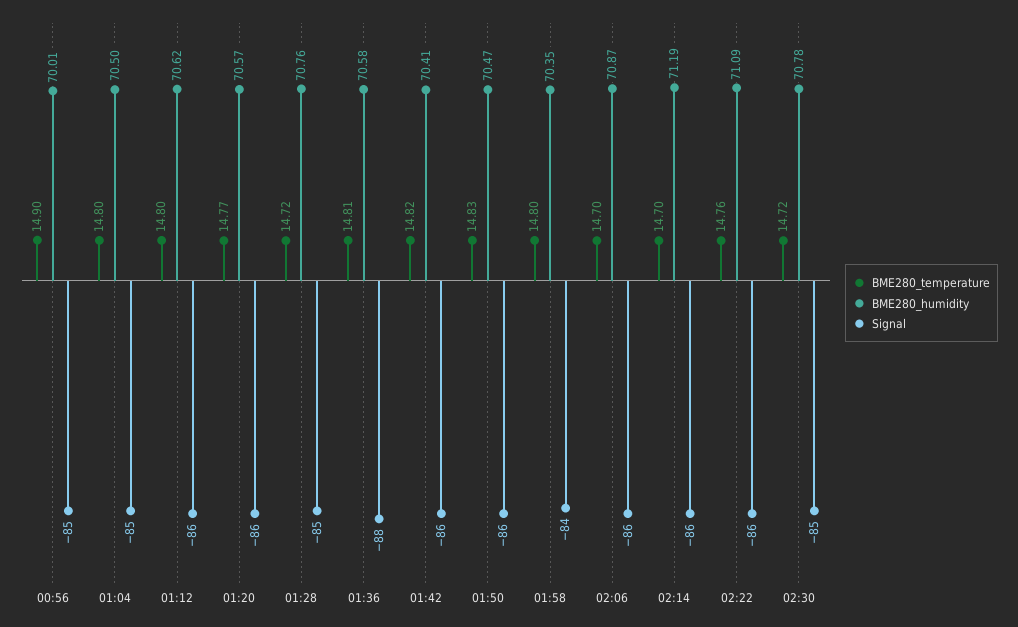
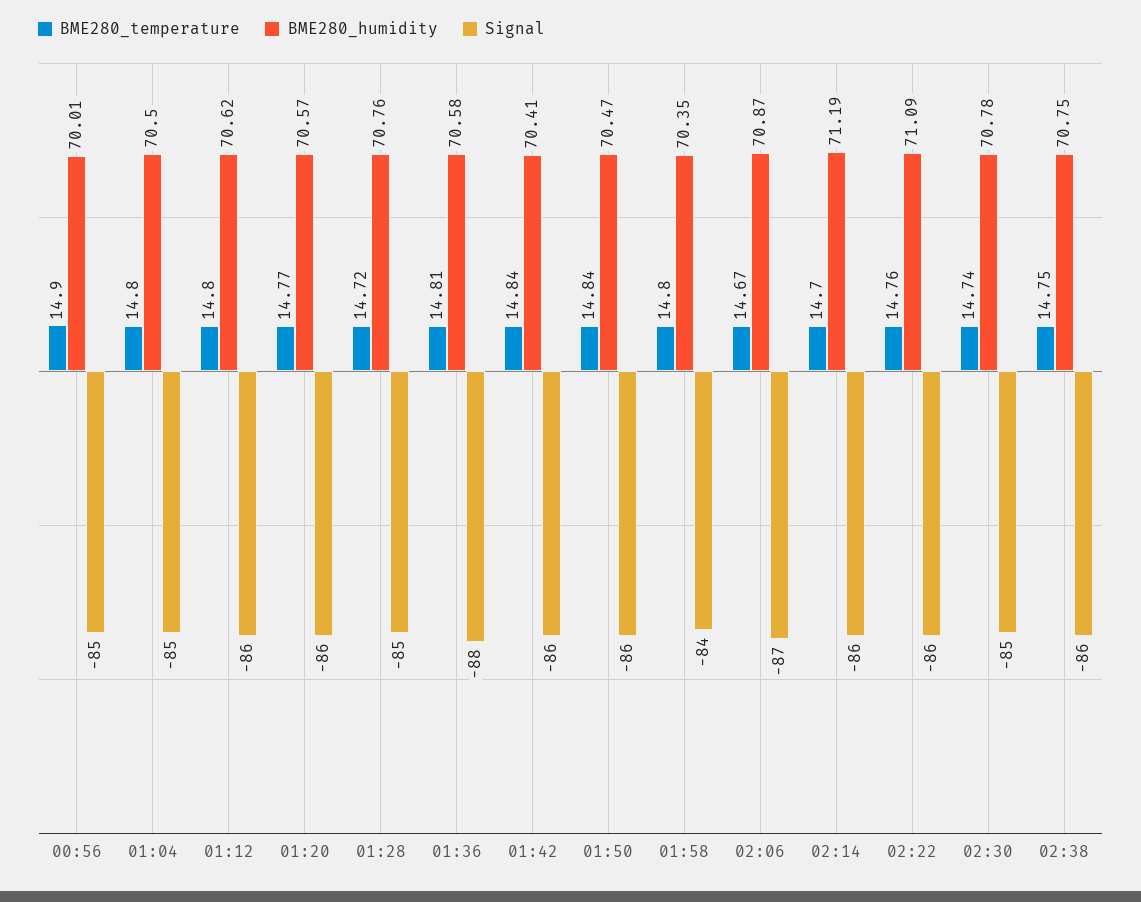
BME280_temperature, 01:42: 14.82 -> 14.84
BME280_temperature, 01:50: 14.83 -> 14.84
BME280_temperature, 02:06: 14.7 -> 14.67
Signal, 02:06: -86 -> -87
BME280_temperature, 02:30: 14.72 -> 14.74
BME280_temperature, 02:38: none -> 14.75
BME280_humidity, 02:38: none -> 70.75
Signal, 02:38: none -> -86

